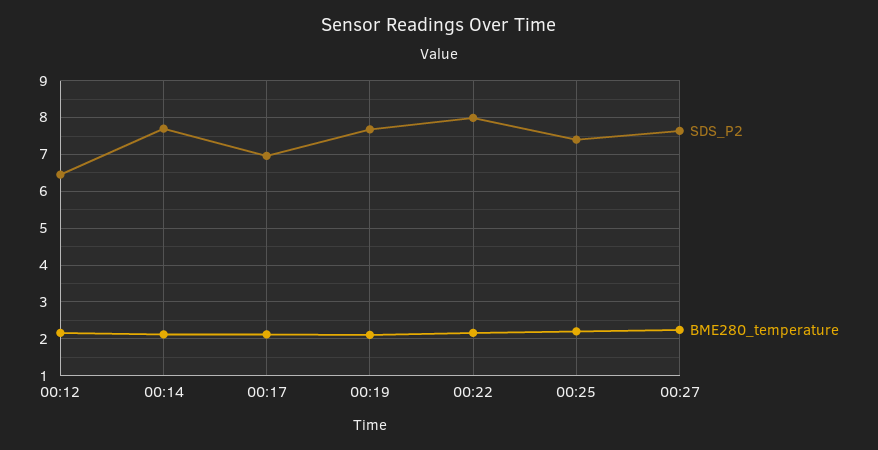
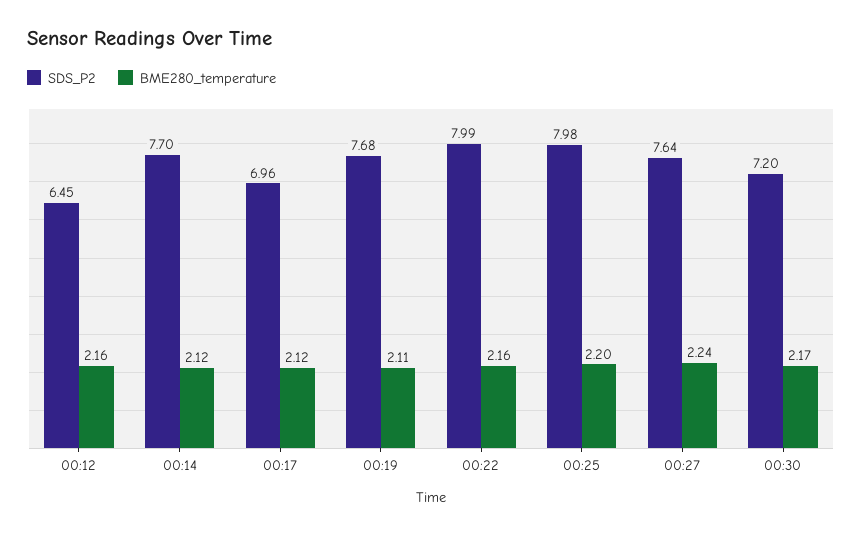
SDS_P2, 00:25: 7.4 -> 7.98
SDS_P2, 00:30: none -> 7.2
BME280_temperature, 00:30: none -> 2.17

